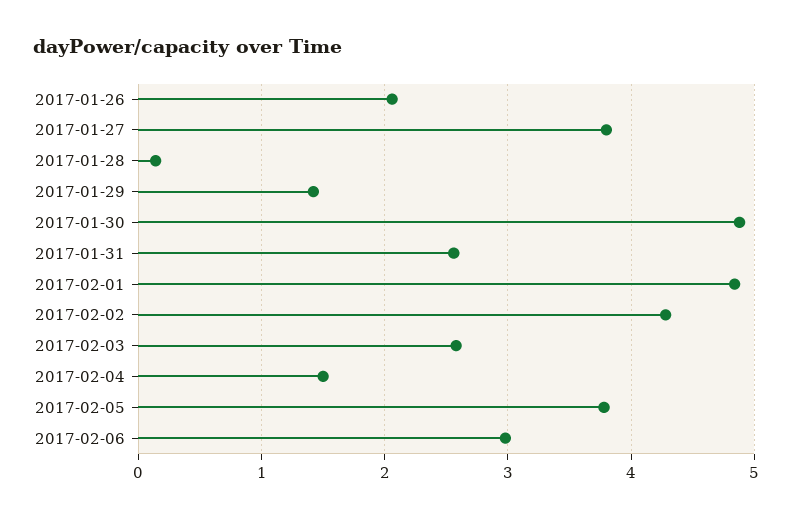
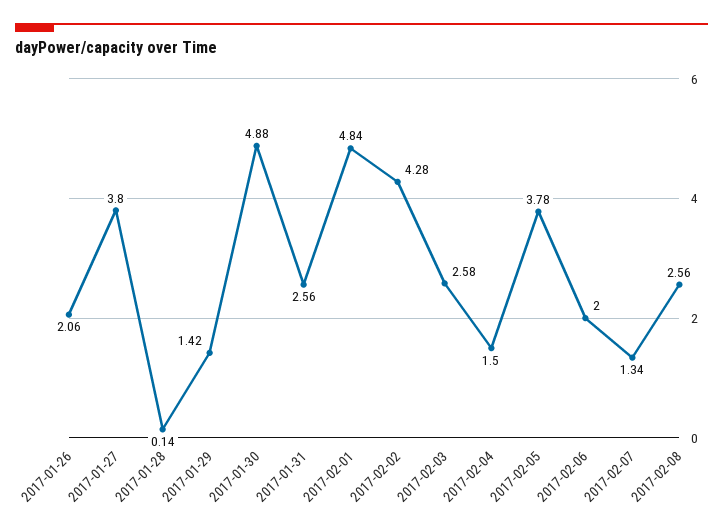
2017-02-06: 3 -> 2
2017-02-07: none -> 1.34
2017-02-08: none -> 2.56

